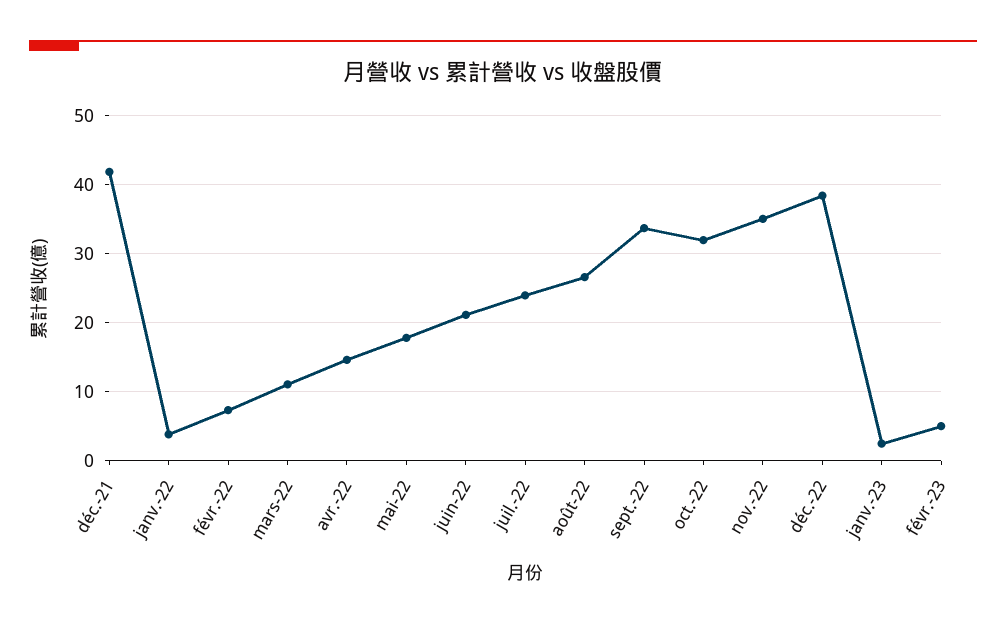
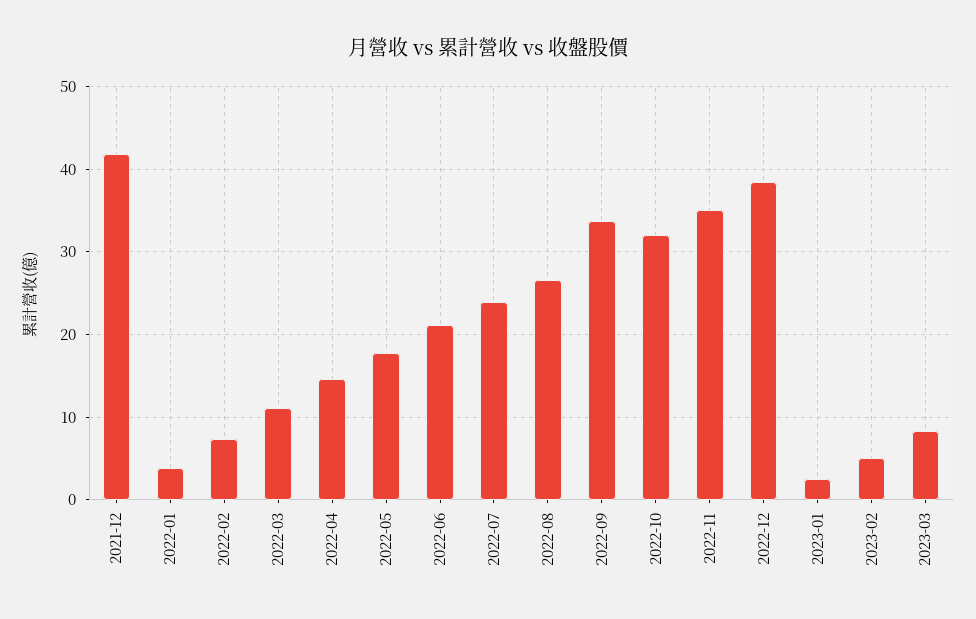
2023-03: none -> 8

